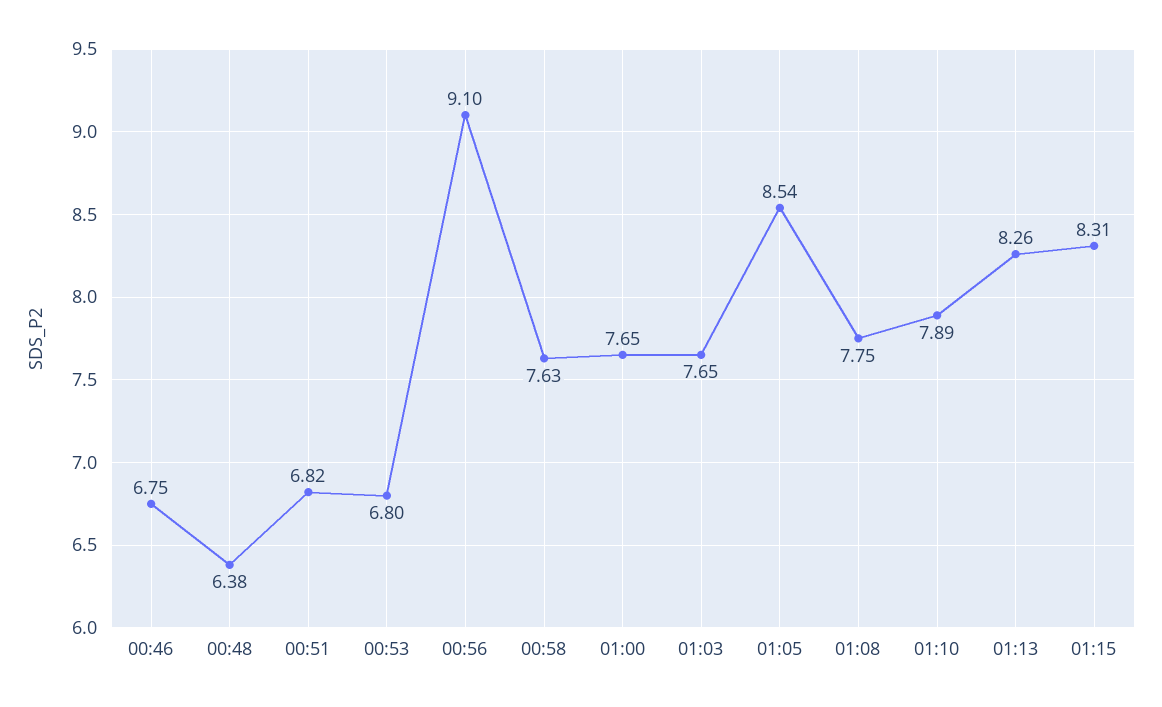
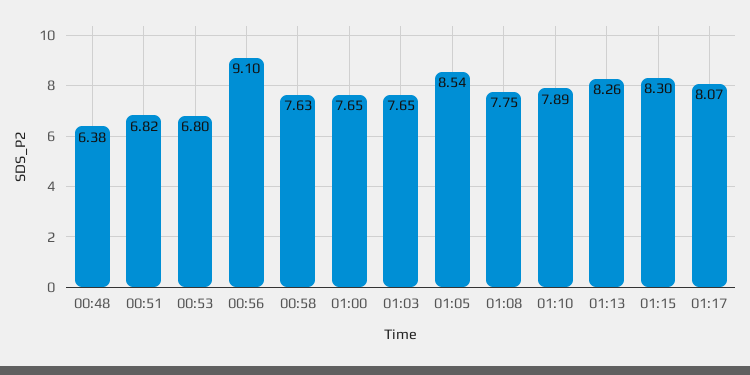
00:46: 6.75 -> none
01:15: 8.31 -> 8.3
01:17: none -> 8.07

